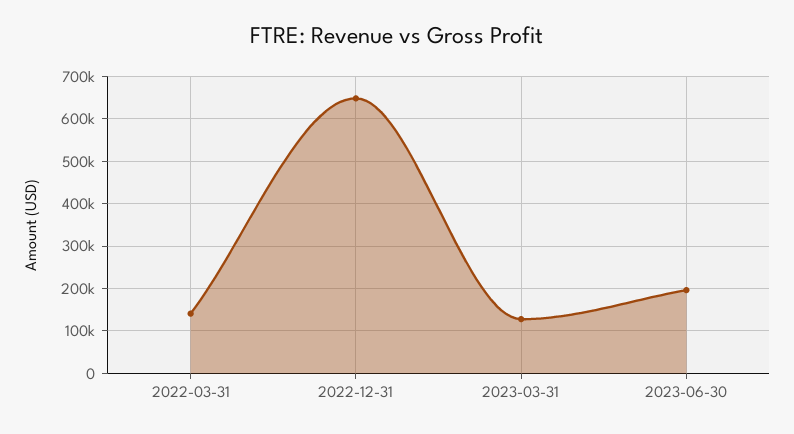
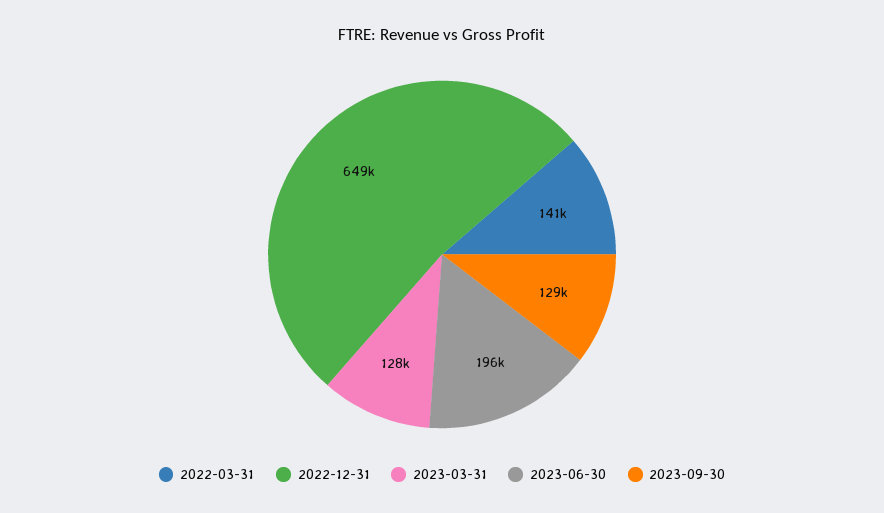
2023-09-30: none -> 129000

